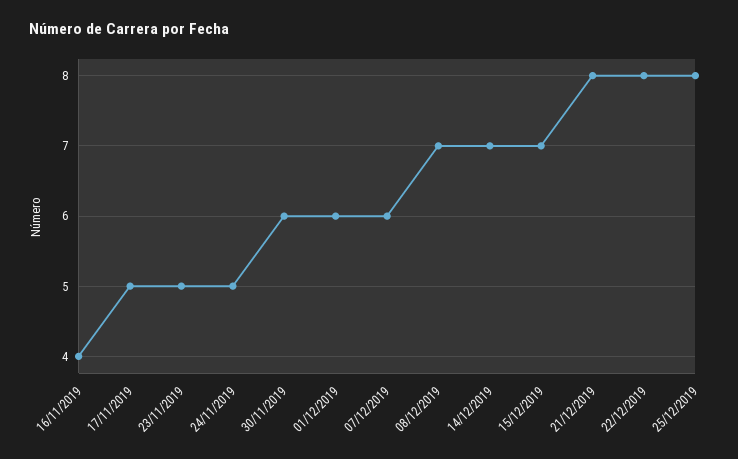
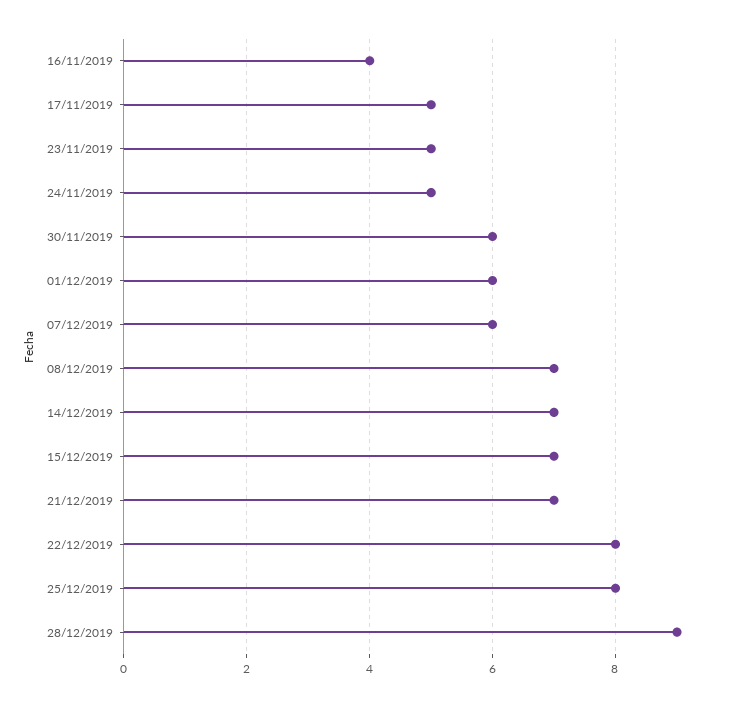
21/12/2019: 8 -> 7
28/12/2019: none -> 9

